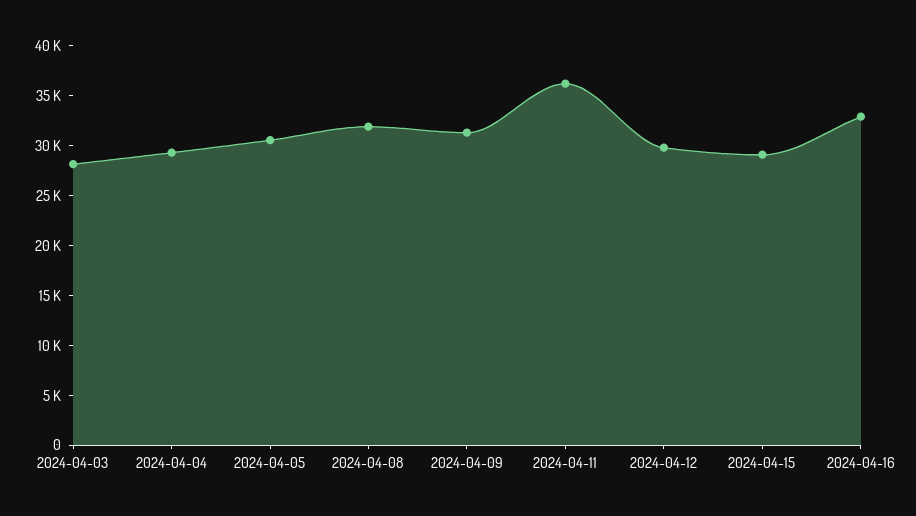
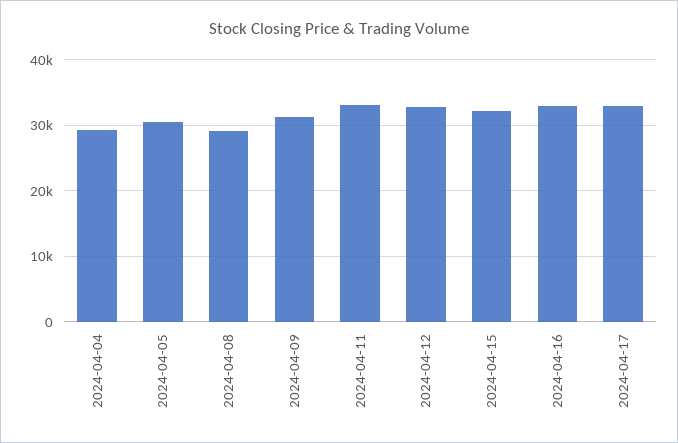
2024-04-03: 28000 -> none
2024-04-08: 32000 -> 29000
2024-04-11: 36000 -> 33000
2024-04-12: 30000 -> 33000
2024-04-15: 29000 -> 32000
2024-04-17: none -> 33000

